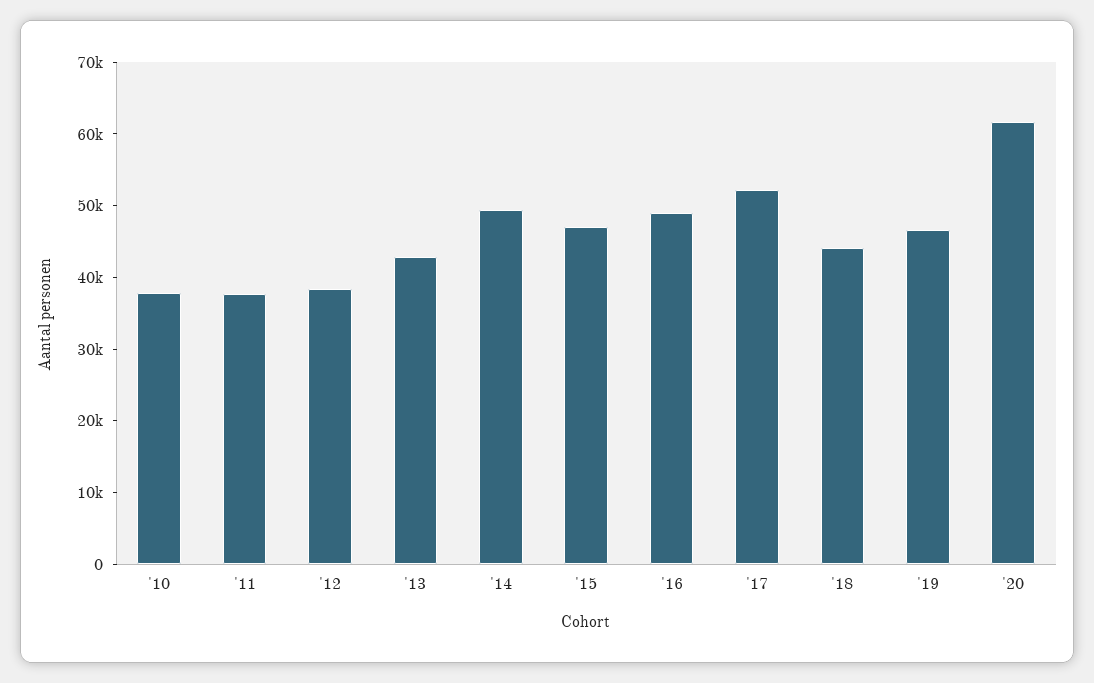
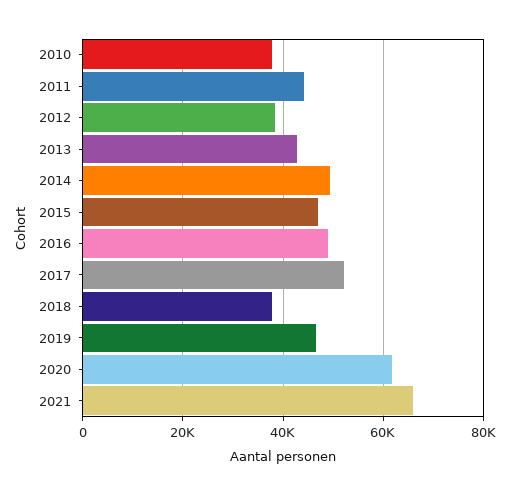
'11: 38000 -> 44000
'18: 44000 -> 38000
2021: none -> 66000

